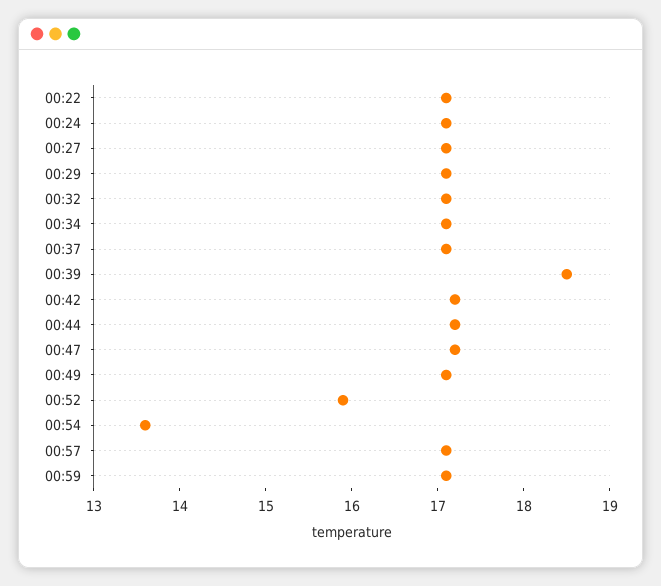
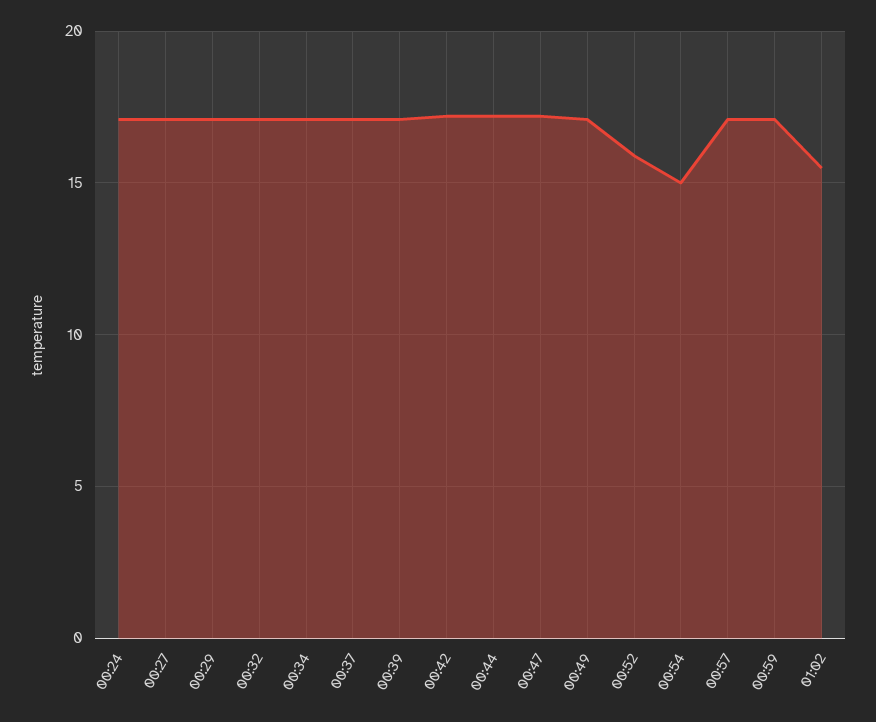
00:22: 17.1 -> none
00:39: 18.5 -> 17
00:54: 13.6 -> 15
01:02: none -> 15.5

